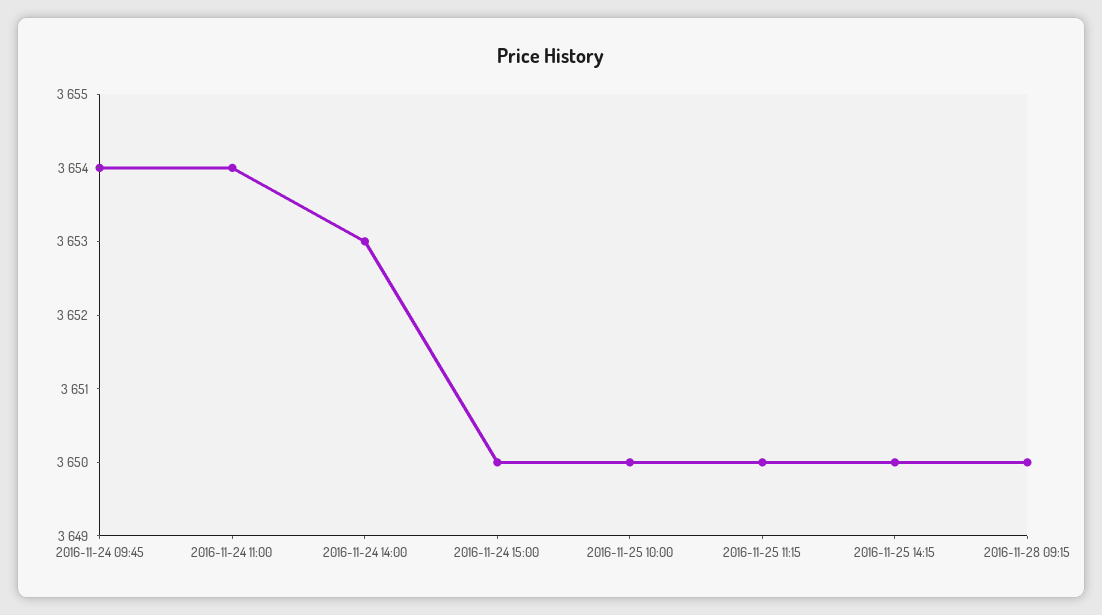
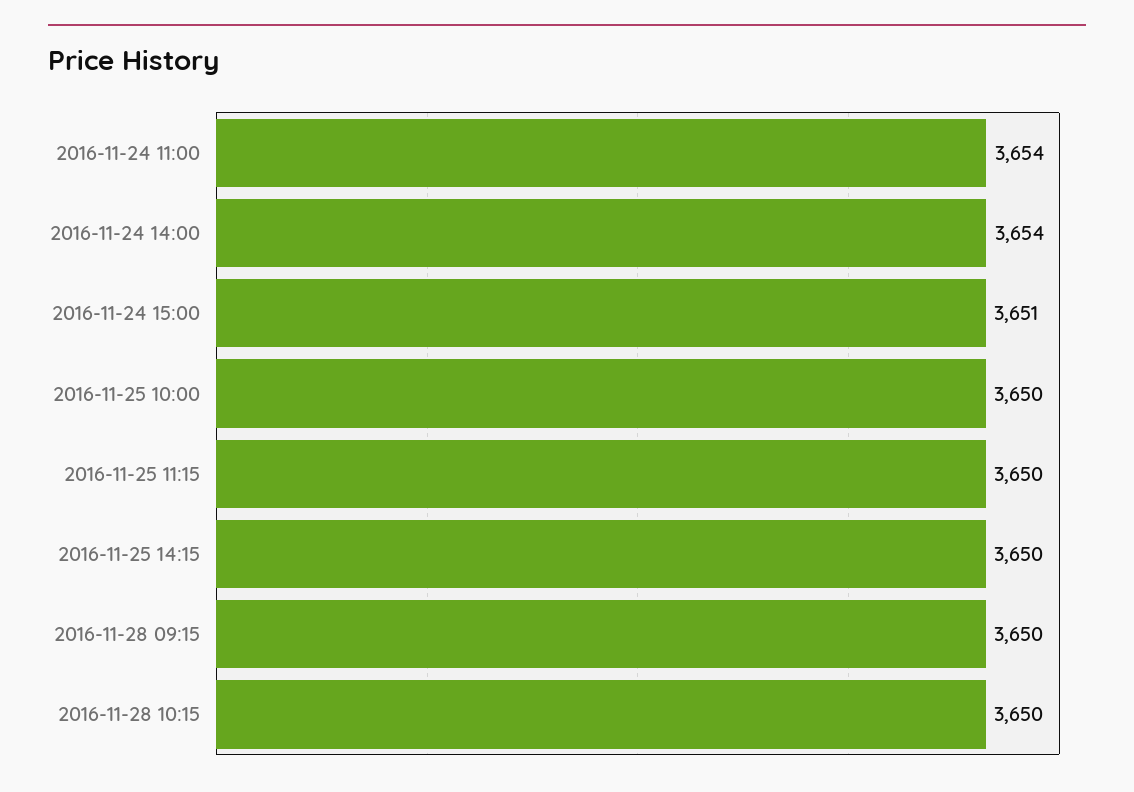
2016-11-24 09:45: 3654 -> none
2016-11-24 14:00: 3653 -> 3654
2016-11-24 15:00: 3650 -> 3651
2016-11-28 10:15: none -> 3650

